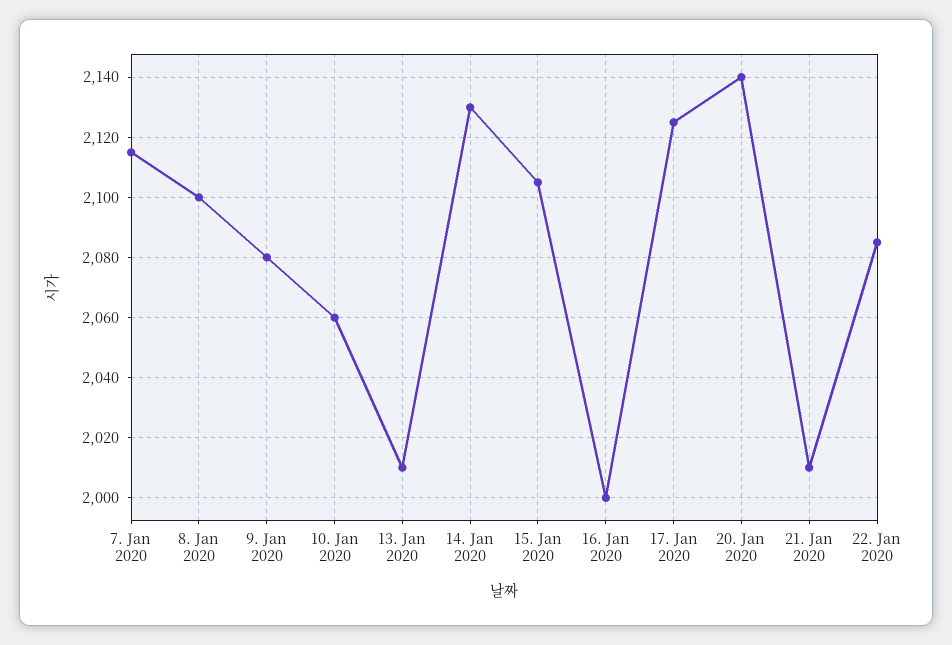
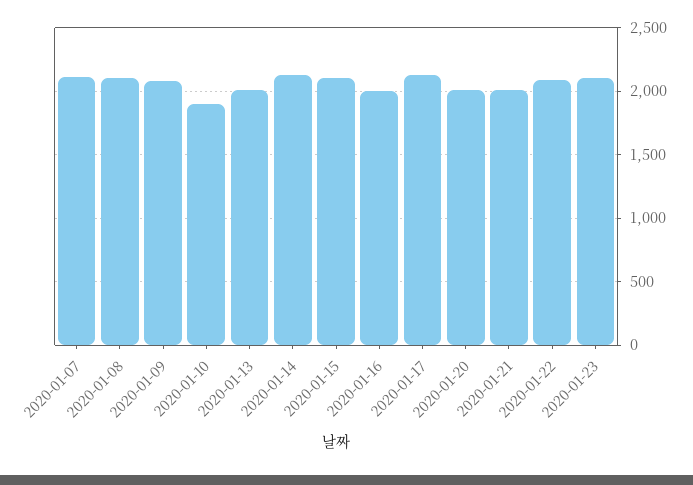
10. Jan 2020: 2060 -> 1900
20. Jan 2020: 2140 -> 2000
2020-01-23: none -> 2100

